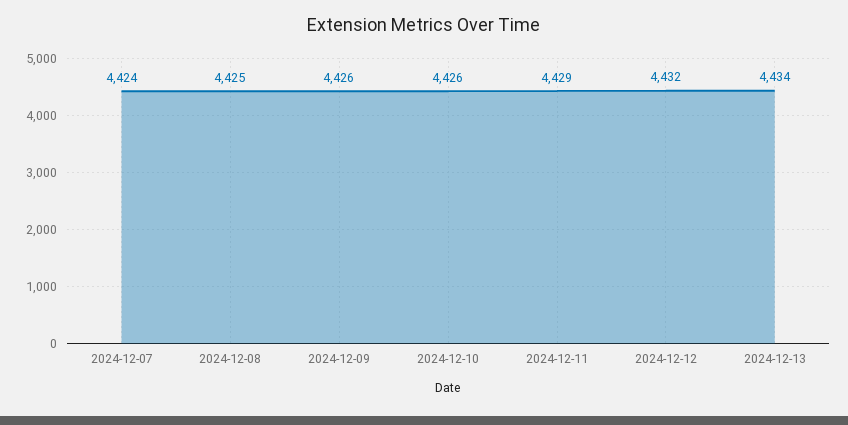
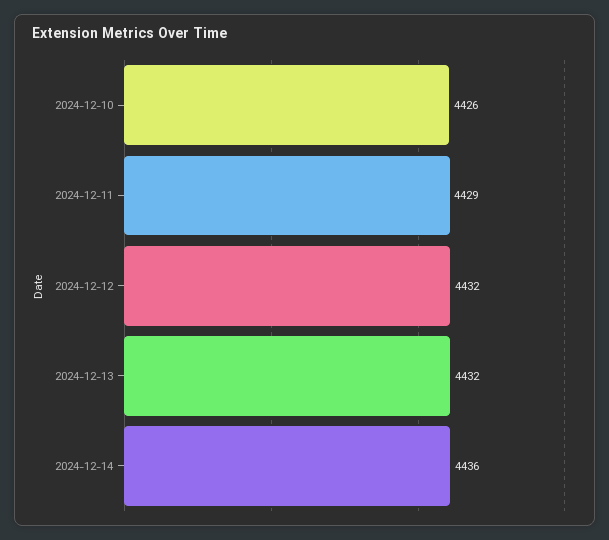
2024-12-07: 4424 -> none
2024-12-08: 4425 -> none
2024-12-09: 4426 -> none
2024-12-13: 4434 -> 4432
2024-12-14: none -> 4436

